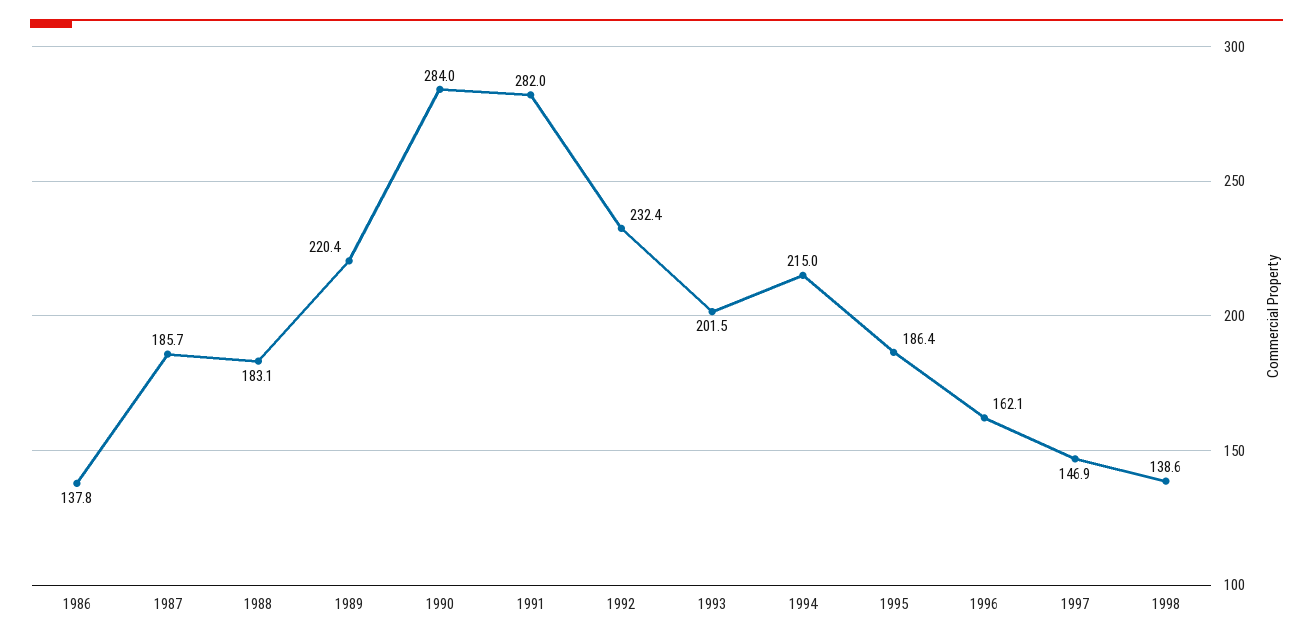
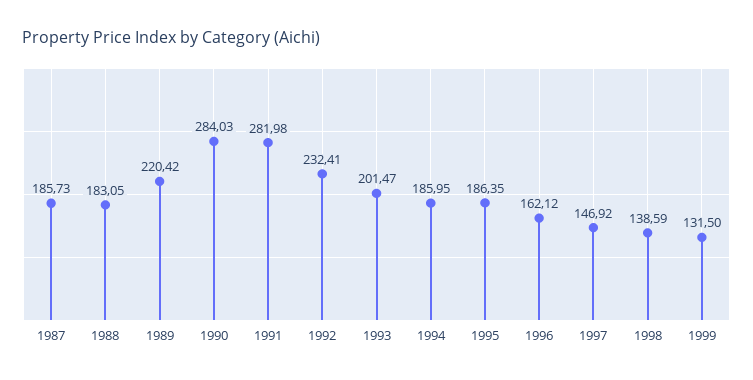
1986: 137.8 -> none
1994: 215 -> 185.95
1999: none -> 131.5

